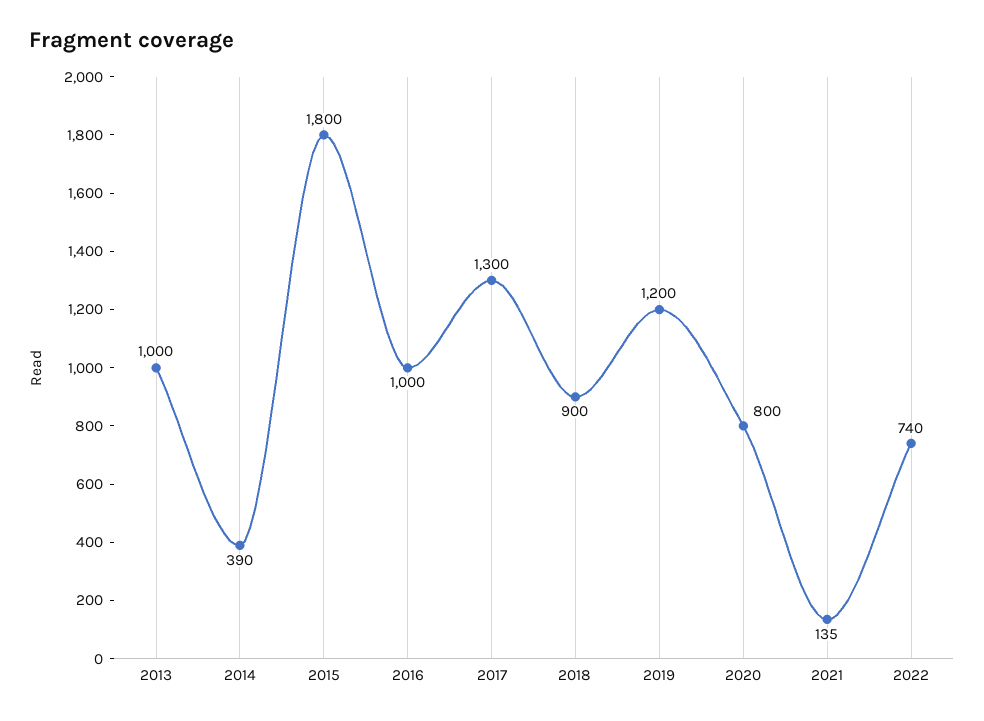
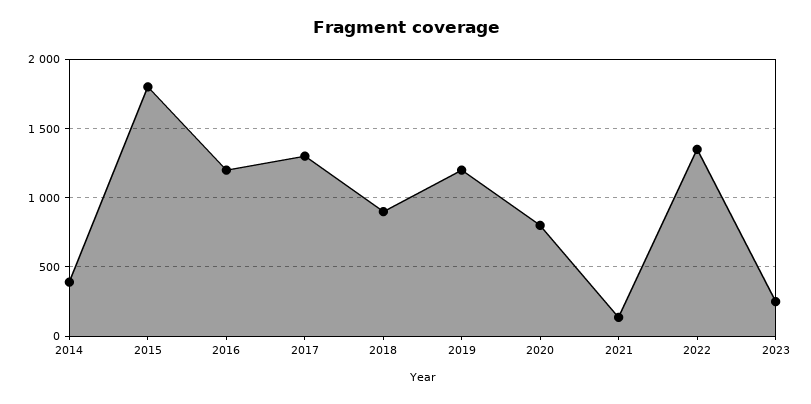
2013: 1000 -> none
2016: 1000 -> 1200
2022: 740 -> 1350
2023: none -> 250

